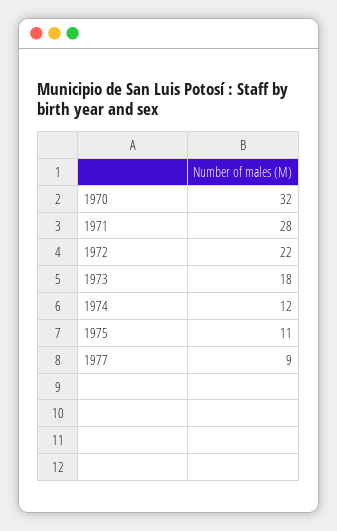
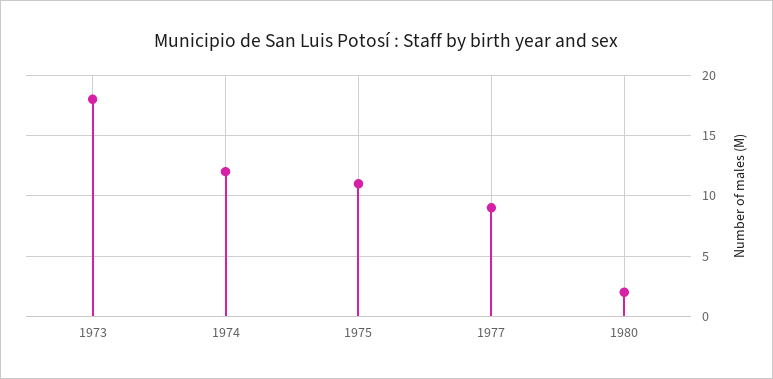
1970: 32 -> none
1971: 28 -> none
1972: 22 -> none
1980: none -> 2

